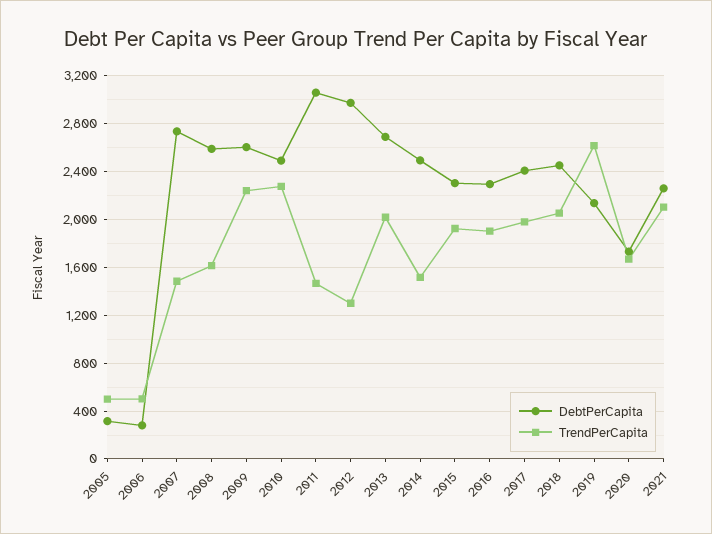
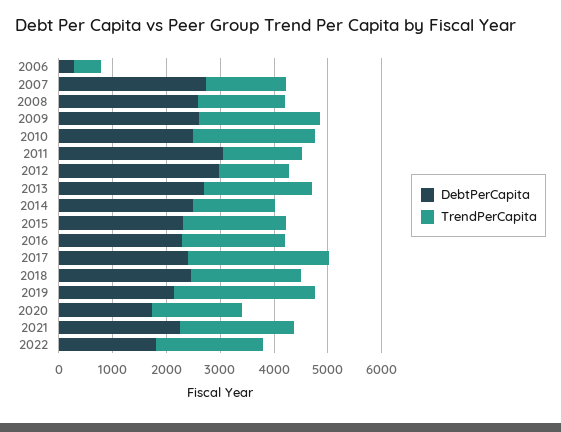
DebtPerCapita, 2005: 300 -> none
TrendPerCapita, 2005: 500 -> none
TrendPerCapita, 2017: 2000 -> 2600
DebtPerCapita, 2022: none -> 1800
TrendPerCapita, 2022: none -> 2000

